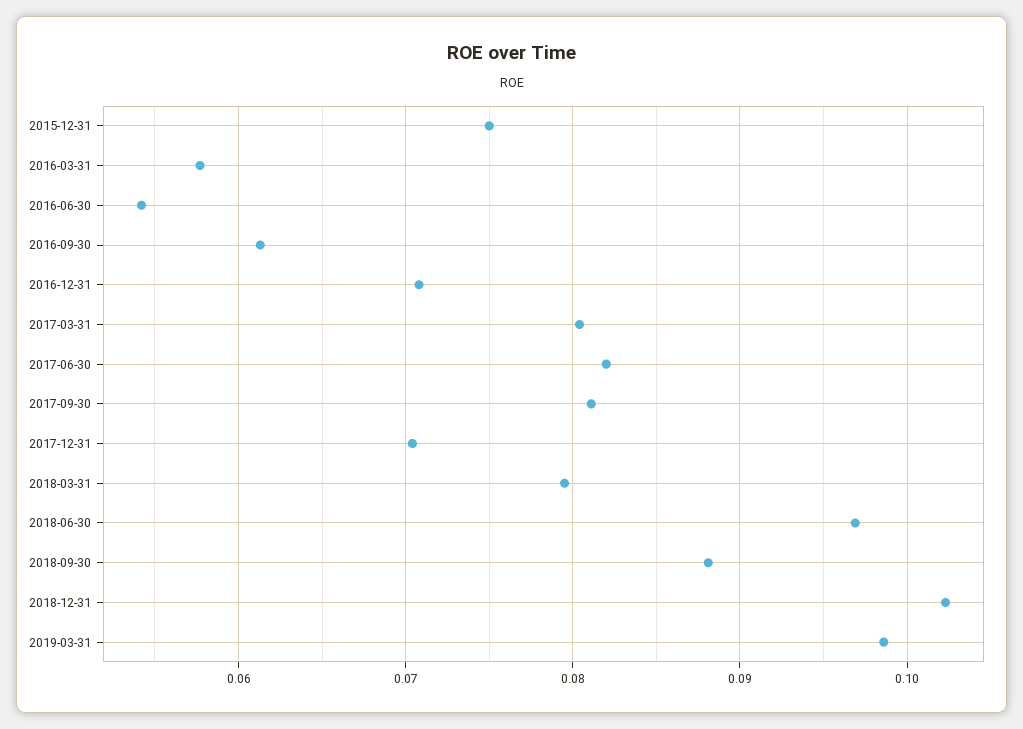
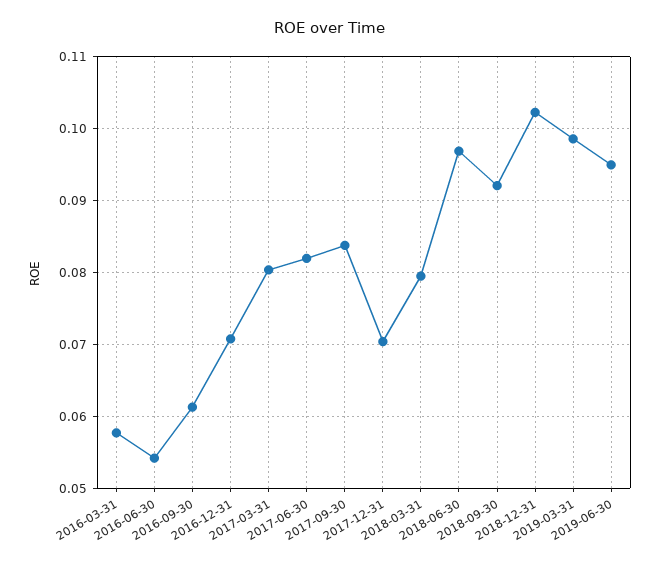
2015-12-31: 0.075 -> none
2017-09-30: 0.081 -> 0.084
2018-09-30: 0.088 -> 0.092
2019-06-30: none -> 0.095

